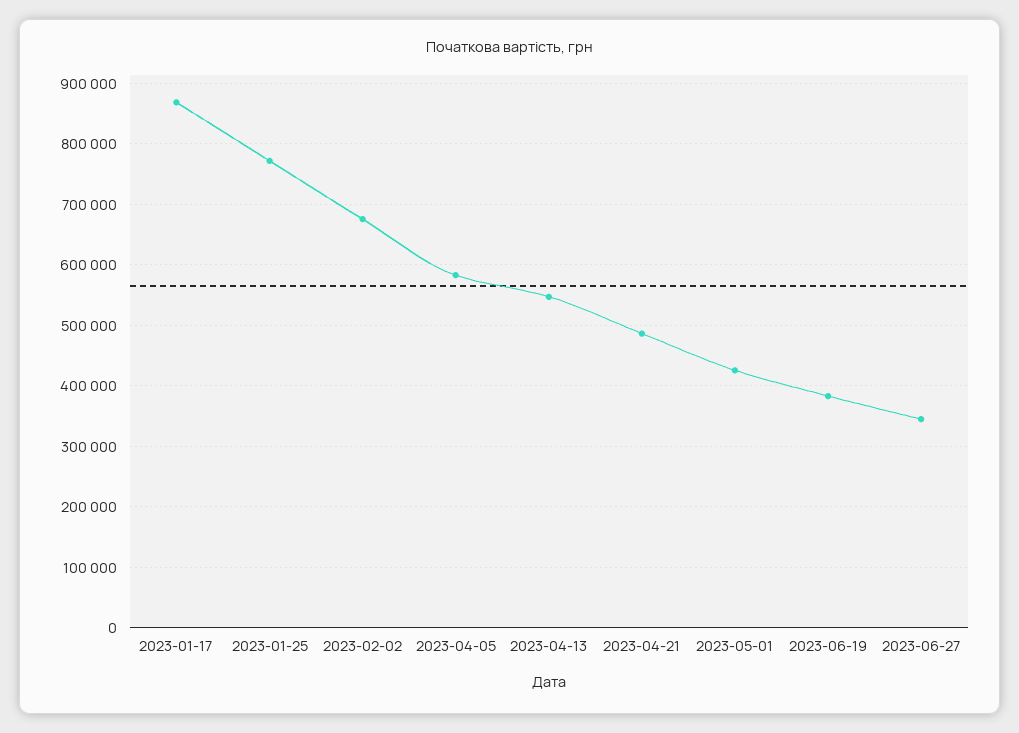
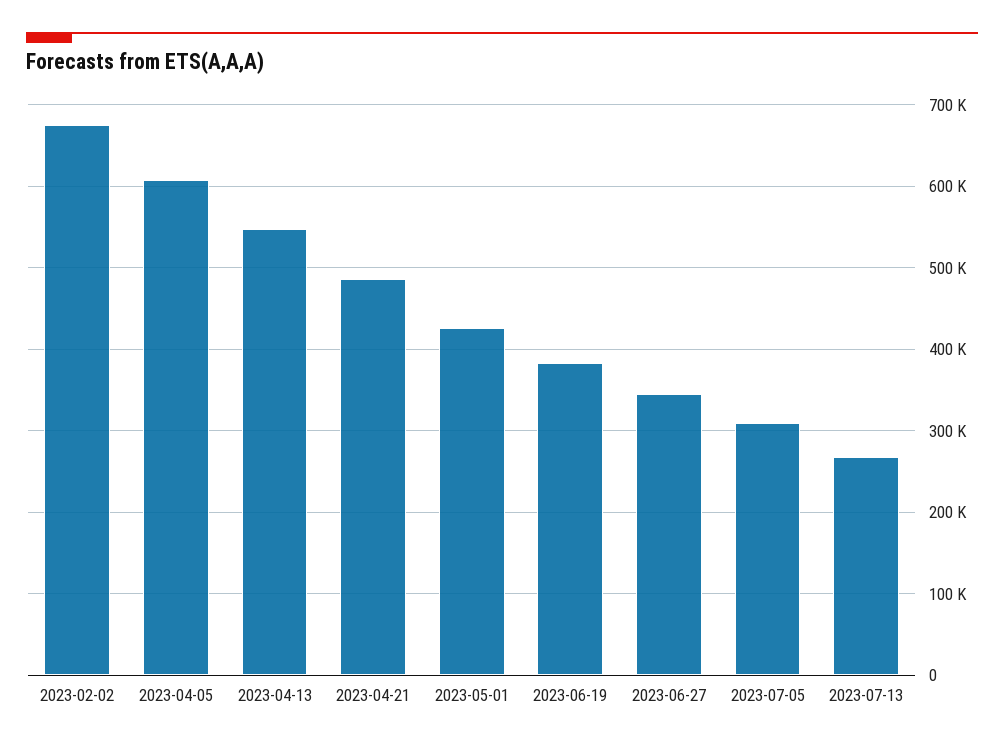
2023-01-17: 870000 -> none
2023-01-25: 770000 -> none
2023-04-05: 580000 -> 610000
2023-07-05: none -> 310000
2023-07-13: none -> 270000

